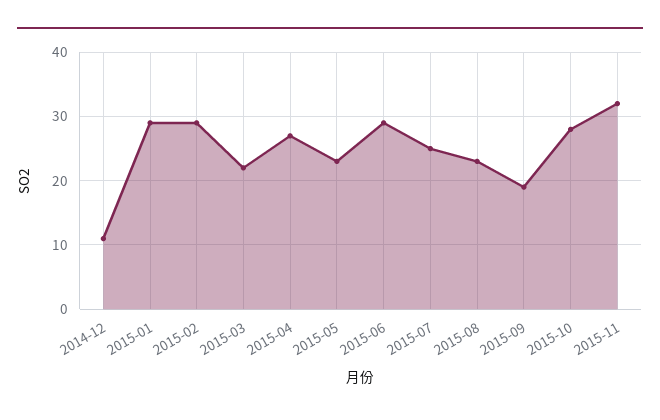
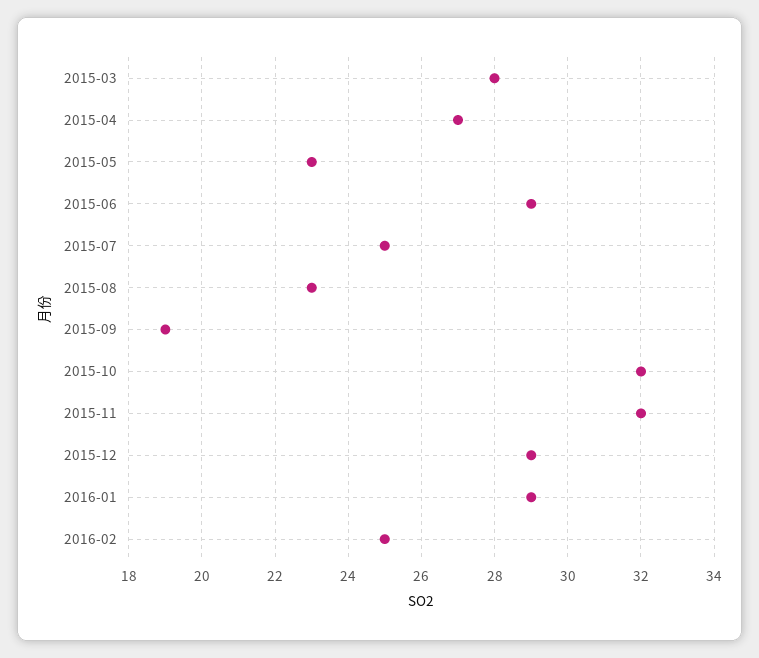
2014-12: 11 -> none
2015-01: 29 -> none
2015-02: 29 -> none
2015-03: 22 -> 28
2015-10: 28 -> 32
2015-12: none -> 29
2016-01: none -> 29
2016-02: none -> 25

